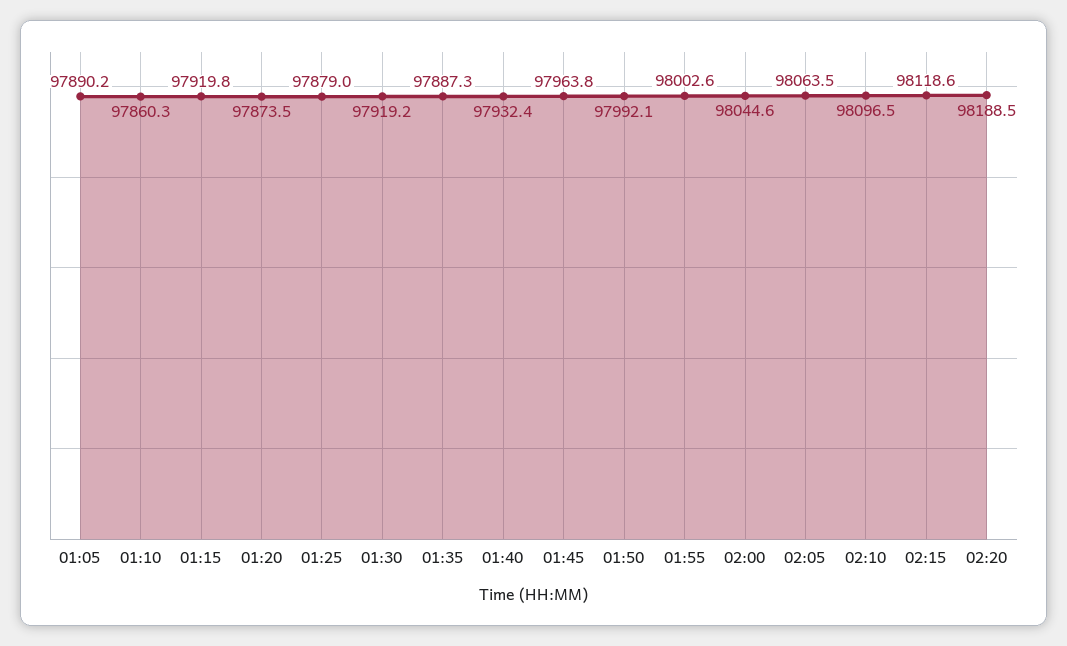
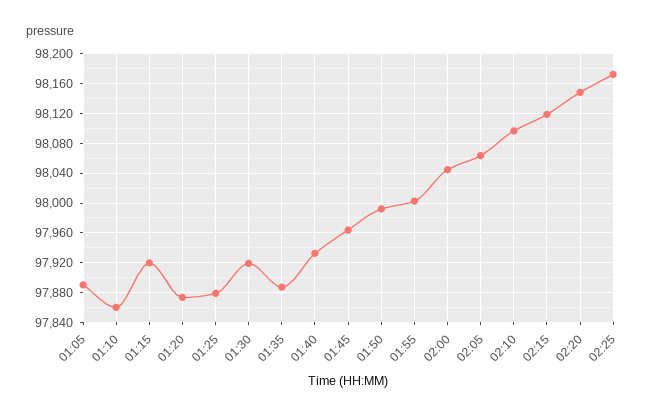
02:20: 98188.5 -> 98150
02:25: none -> 98170

